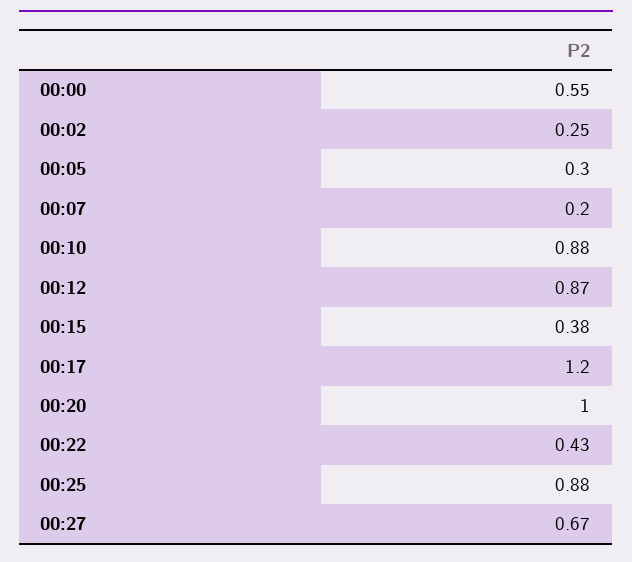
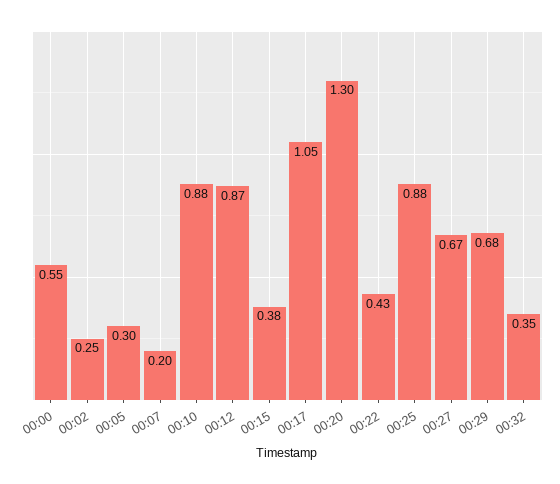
00:17: 1.2 -> 1.05
00:20: 1 -> 1.3
00:29: none -> 0.68
00:32: none -> 0.35

